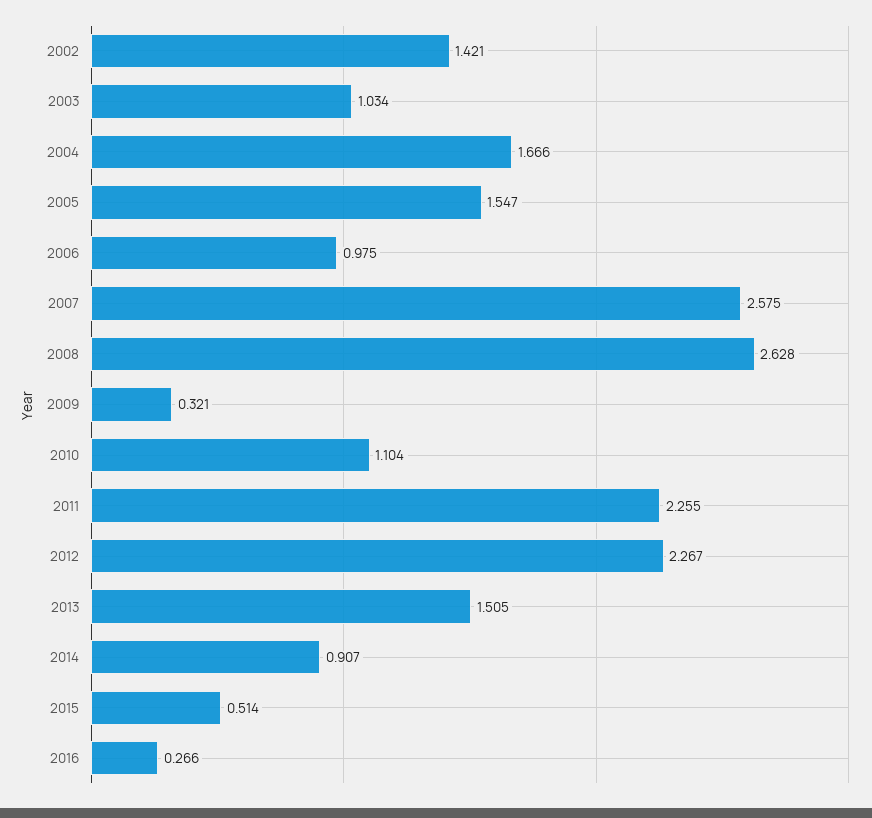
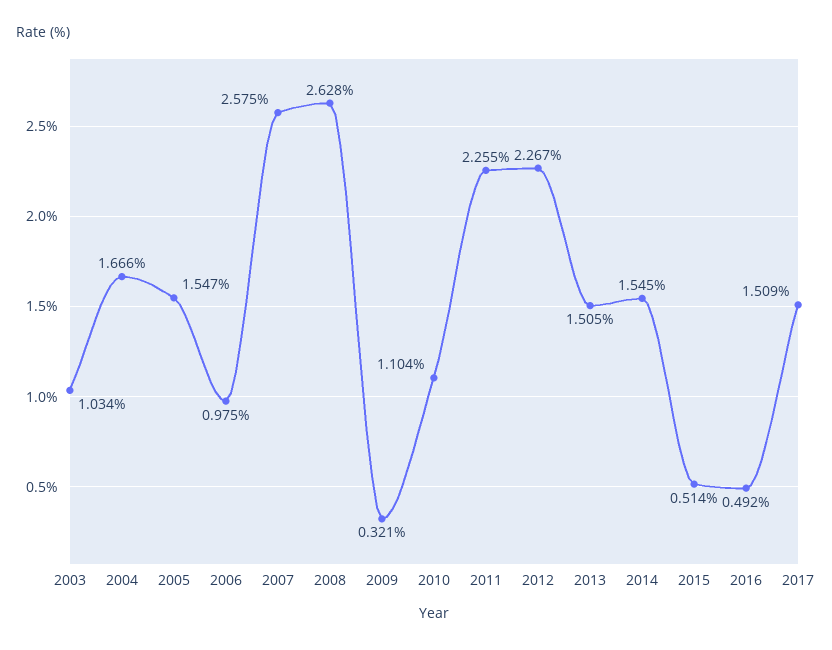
2002: 1.421 -> none
2014: 0.907 -> 1.545
2016: 0.266 -> 0.492
2017: none -> 1.509

